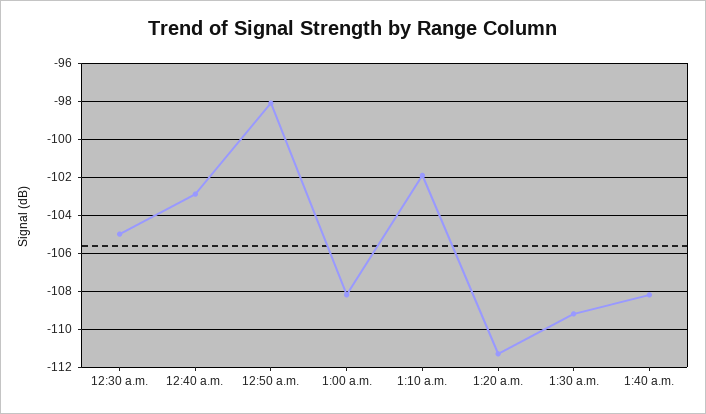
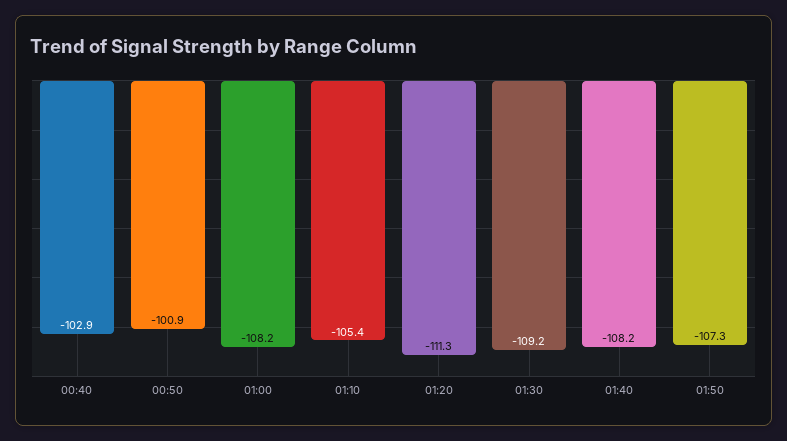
12:30 a.m.: -105 -> none
12:50 a.m.: -98 -> -100.9
1:10 a.m.: -102 -> -105.4
01:50: none -> -107.3

